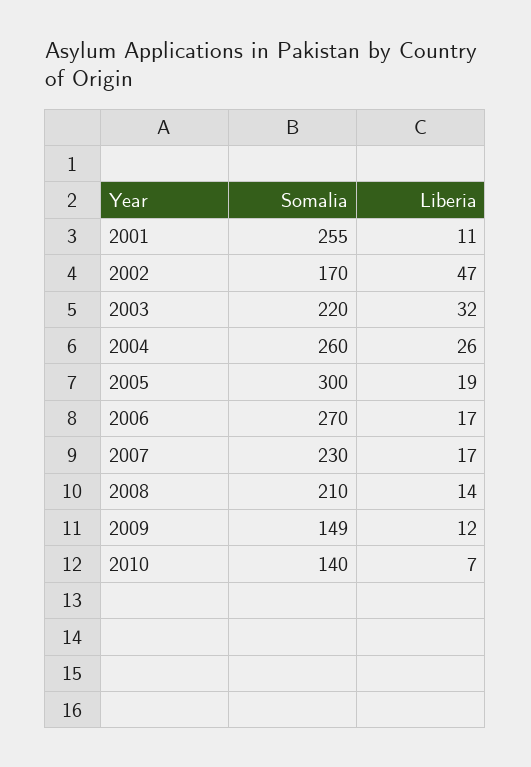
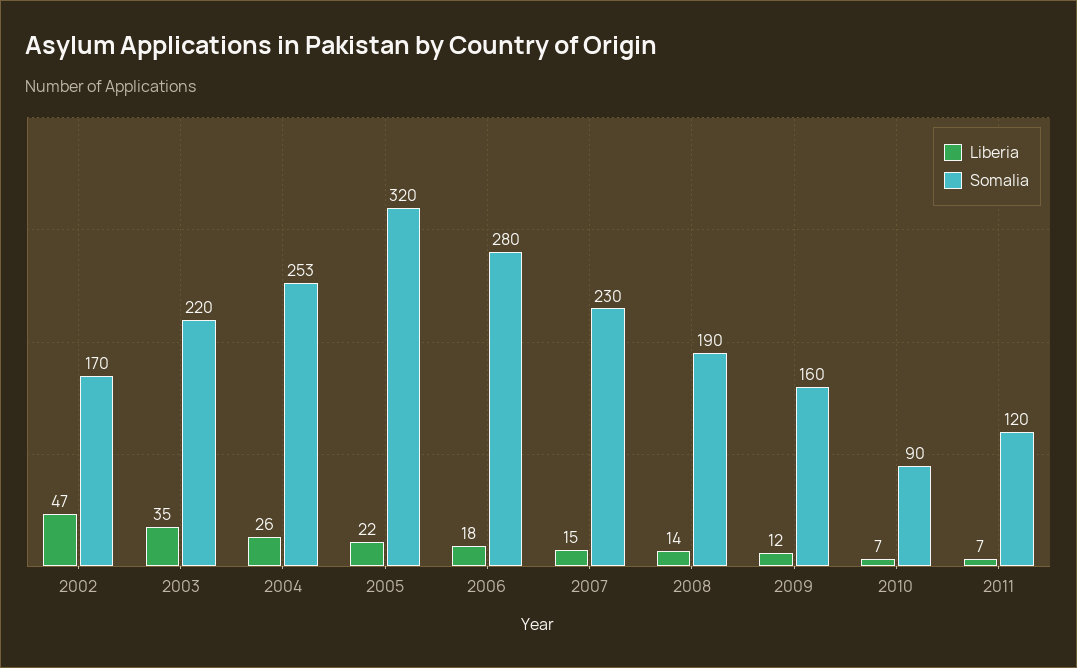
Somalia, 2001: 255 -> none
Liberia, 2001: 11 -> none
Liberia, 2003: 32 -> 35
Somalia, 2004: 260 -> 253
Somalia, 2005: 300 -> 320
Liberia, 2005: 19 -> 22
Somalia, 2006: 270 -> 280
Liberia, 2006: 17 -> 18
Liberia, 2007: 17 -> 15
Somalia, 2008: 210 -> 190
Somalia, 2009: 149 -> 160
Somalia, 2010: 140 -> 90
Liberia, 2011: none -> 7
Somalia, 2011: none -> 120

